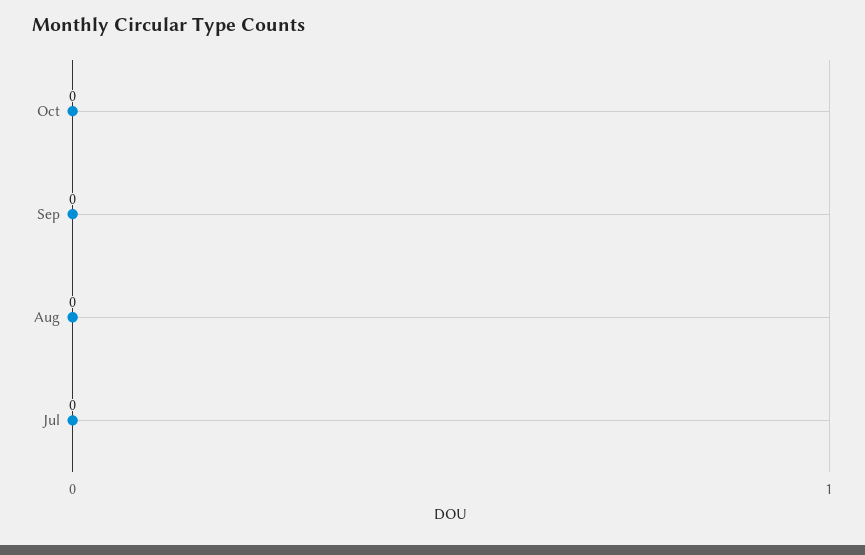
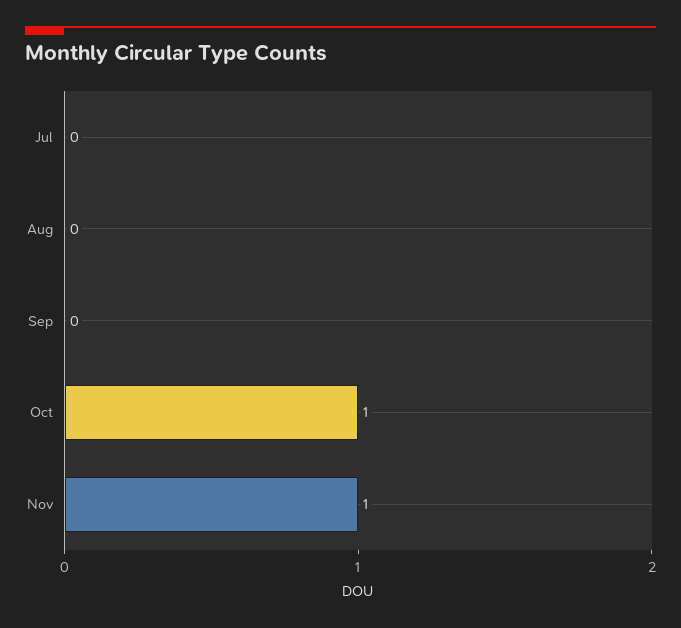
Oct: 0 -> 1
Nov: none -> 1

